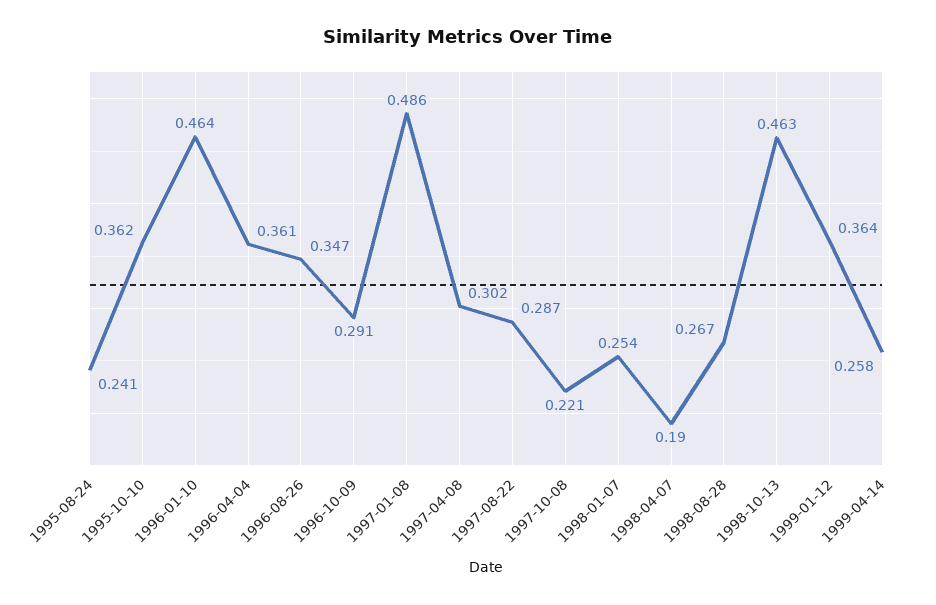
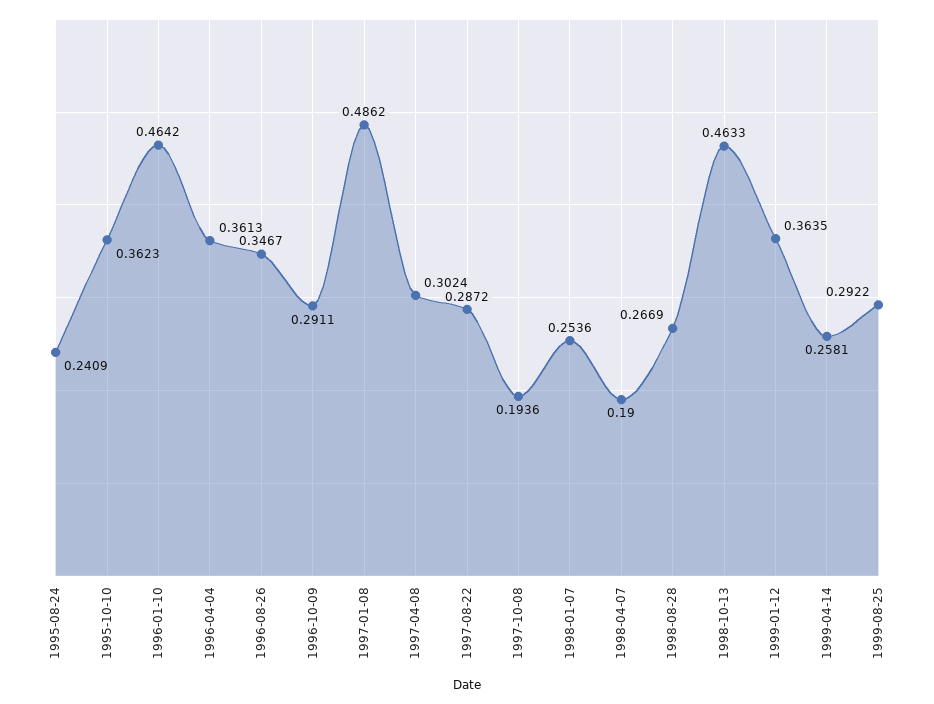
1997-10-08: 0.221 -> 0.1936
1999-08-25: none -> 0.2922

